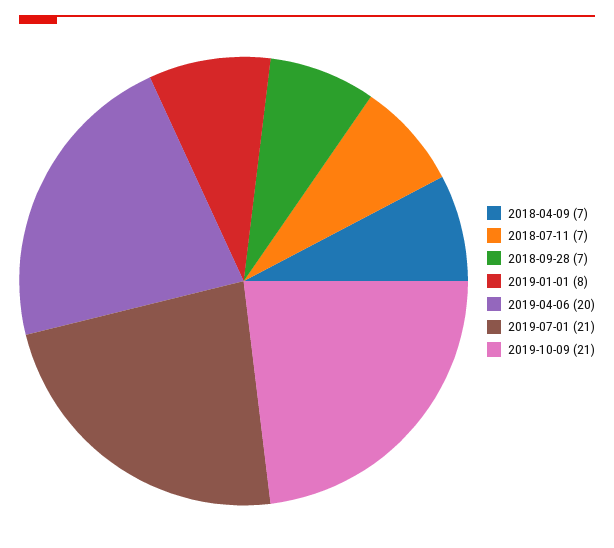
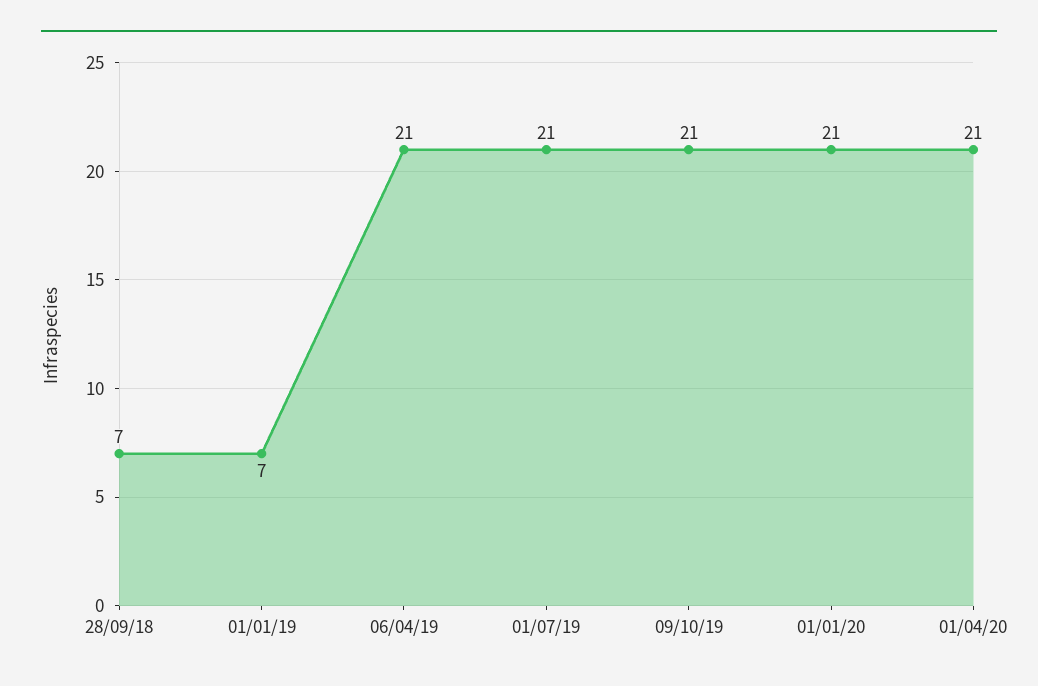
2018-04-09: 7 -> none
2018-07-11: 7 -> none
2019-01-01: 8 -> 7
2019-04-06: 20 -> 21
01/01/20: none -> 21
01/04/20: none -> 21

